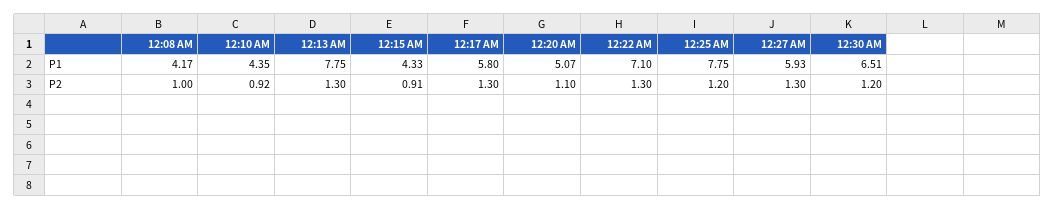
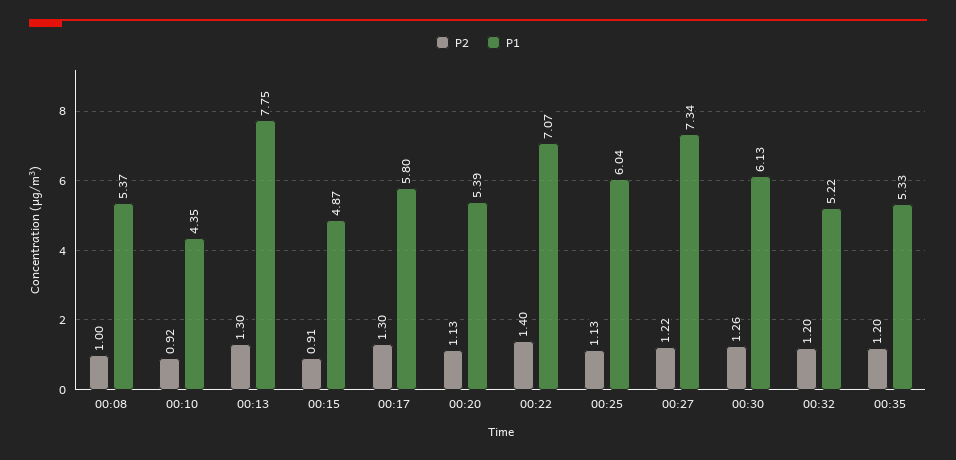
P1, 12:08 AM: 4.17 -> 5.37
P1, 12:15 AM: 4.33 -> 4.87
P1, 12:20 AM: 5.07 -> 5.39
P1, 12:22 AM: 7.1 -> 7.07
P1, 12:25 AM: 7.75 -> 6.04
P1, 12:27 AM: 5.93 -> 7.34
P1, 12:30 AM: 6.51 -> 6.13
P2, 12:20 AM: 1.1 -> 1.13
P2, 12:22 AM: 1.3 -> 1.4
P2, 12:25 AM: 1.2 -> 1.13
P2, 12:27 AM: 1.3 -> 1.22
P2, 12:30 AM: 1.2 -> 1.26
P2, 00:32: none -> 1.2
P1, 00:32: none -> 5.22
P2, 00:35: none -> 1.2
P1, 00:35: none -> 5.33

